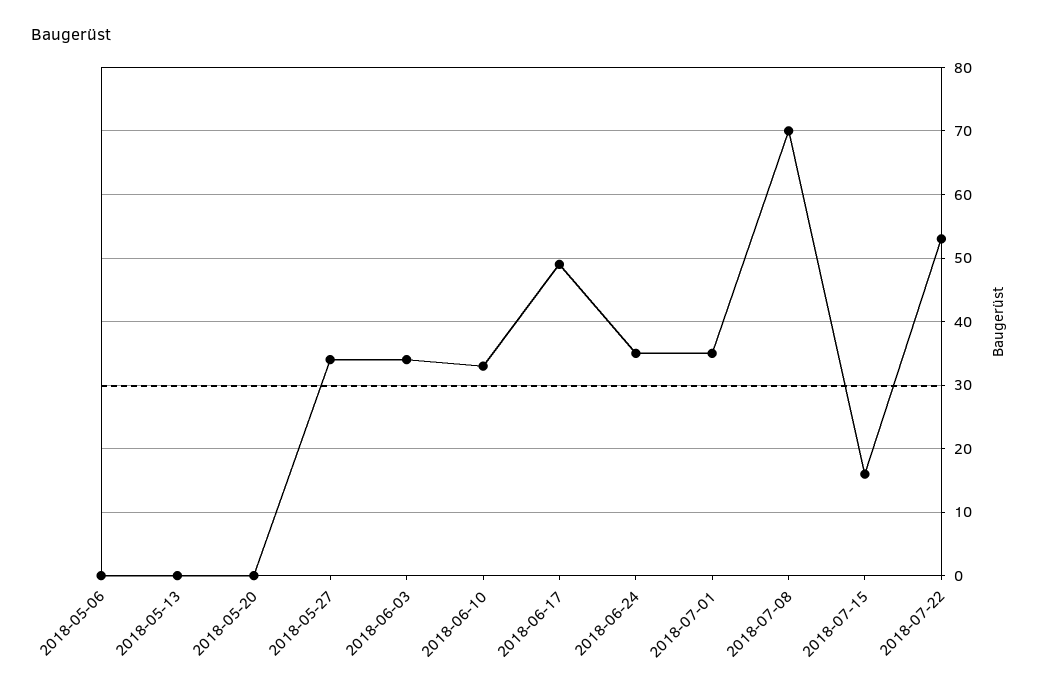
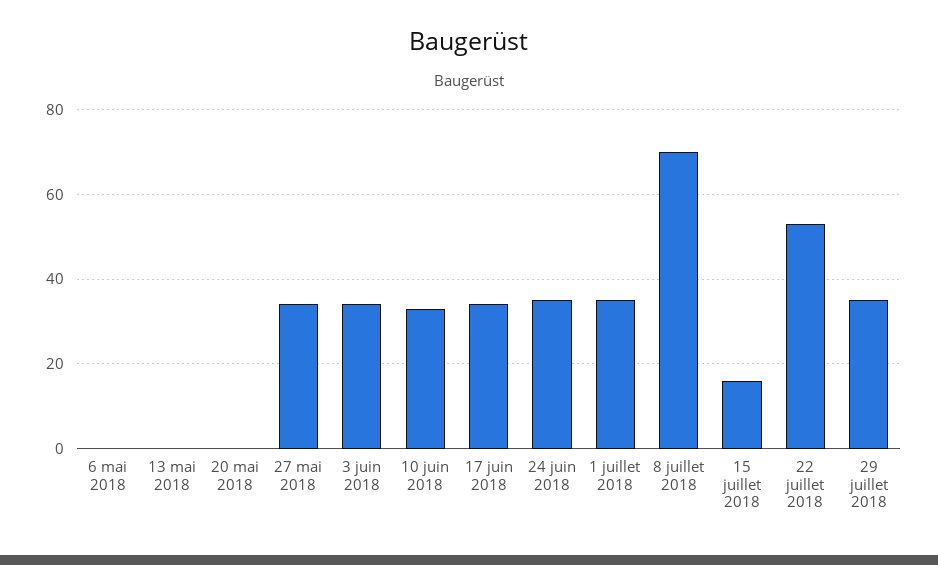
2018-06-17: 49 -> 35
29 juillet 2018: none -> 35

